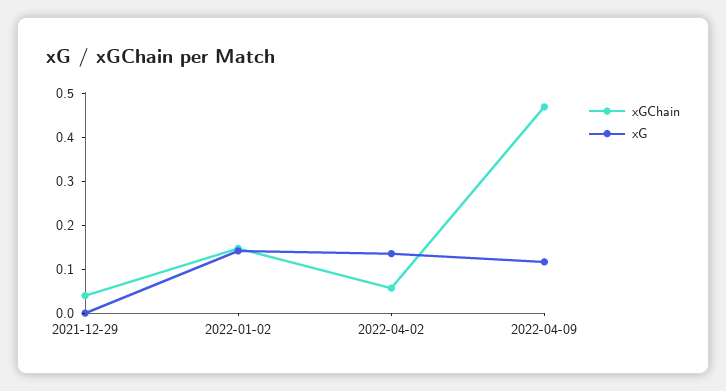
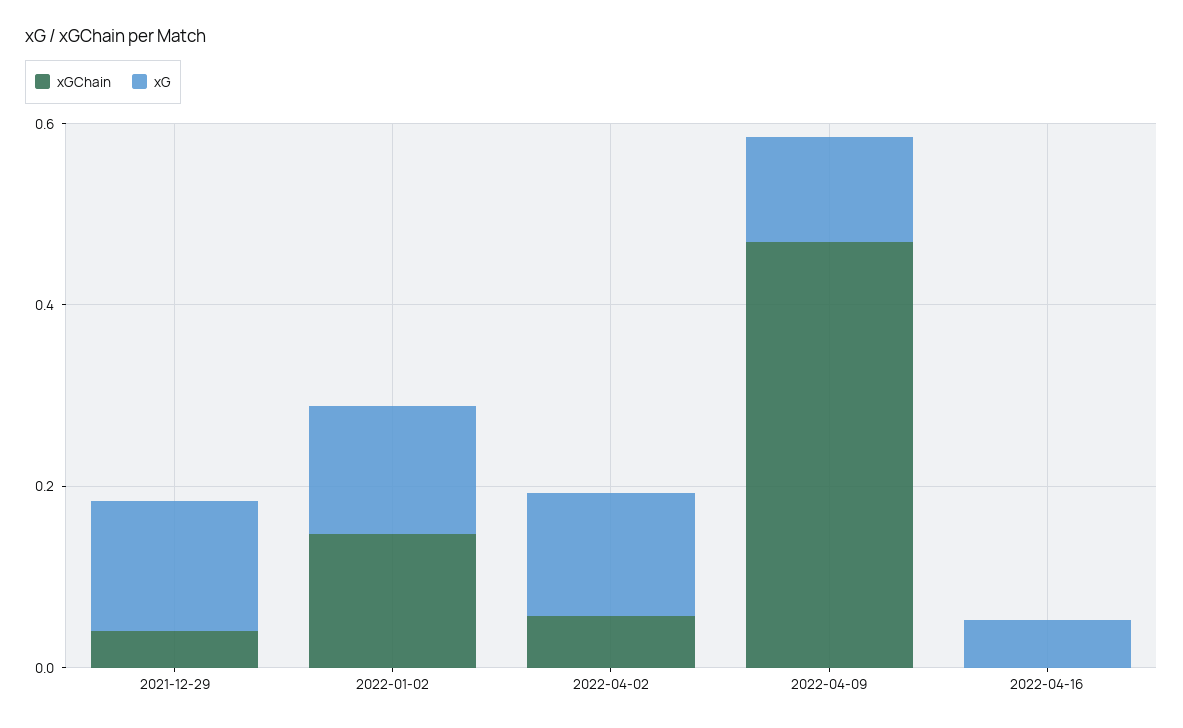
xG, 2021-12-29: 0 -> 0.15
xGChain, 2022-04-16: none -> 0
xG, 2022-04-16: none -> 0.05

